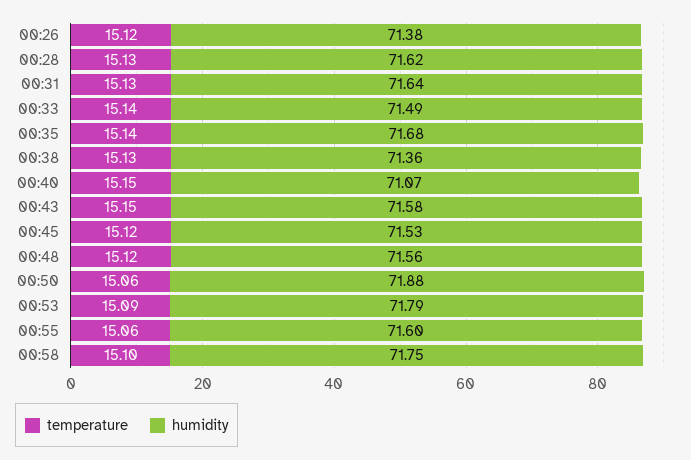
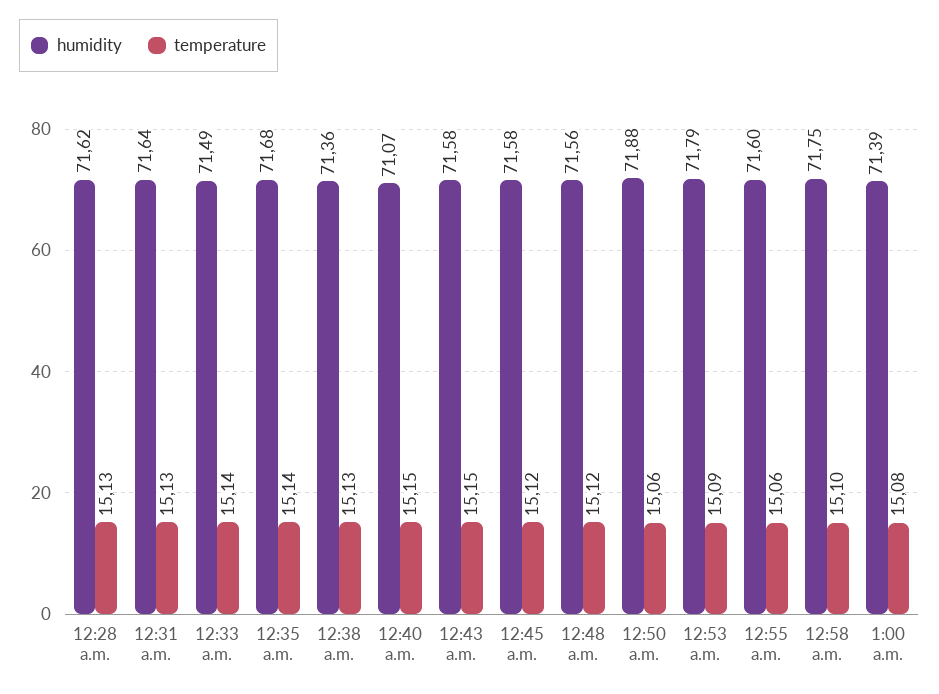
temperature, 00:26: 15.12 -> none
humidity, 00:26: 71.38 -> none
humidity, 00:45: 71.53 -> 71.58
humidity, 1:00 a.m.: none -> 71.39
temperature, 1:00 a.m.: none -> 15.08

